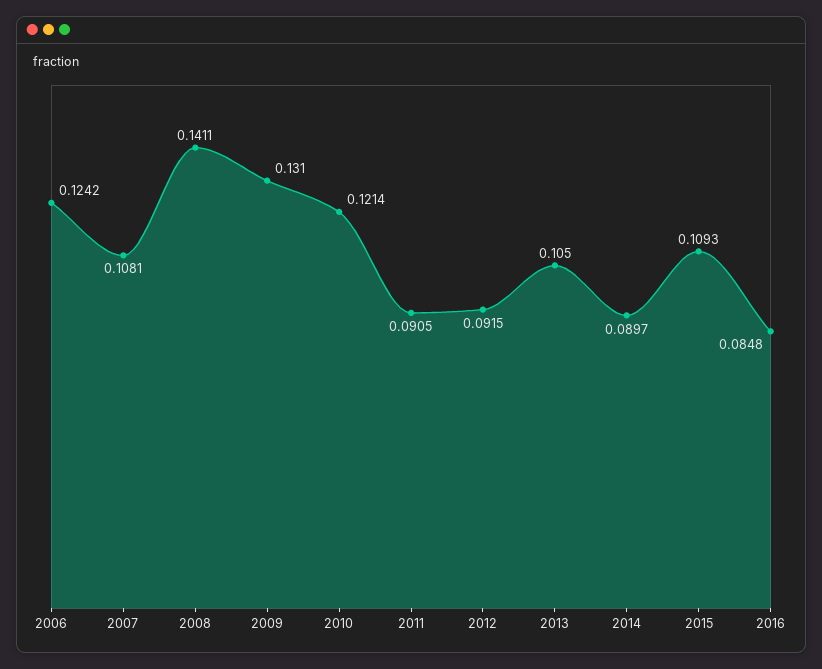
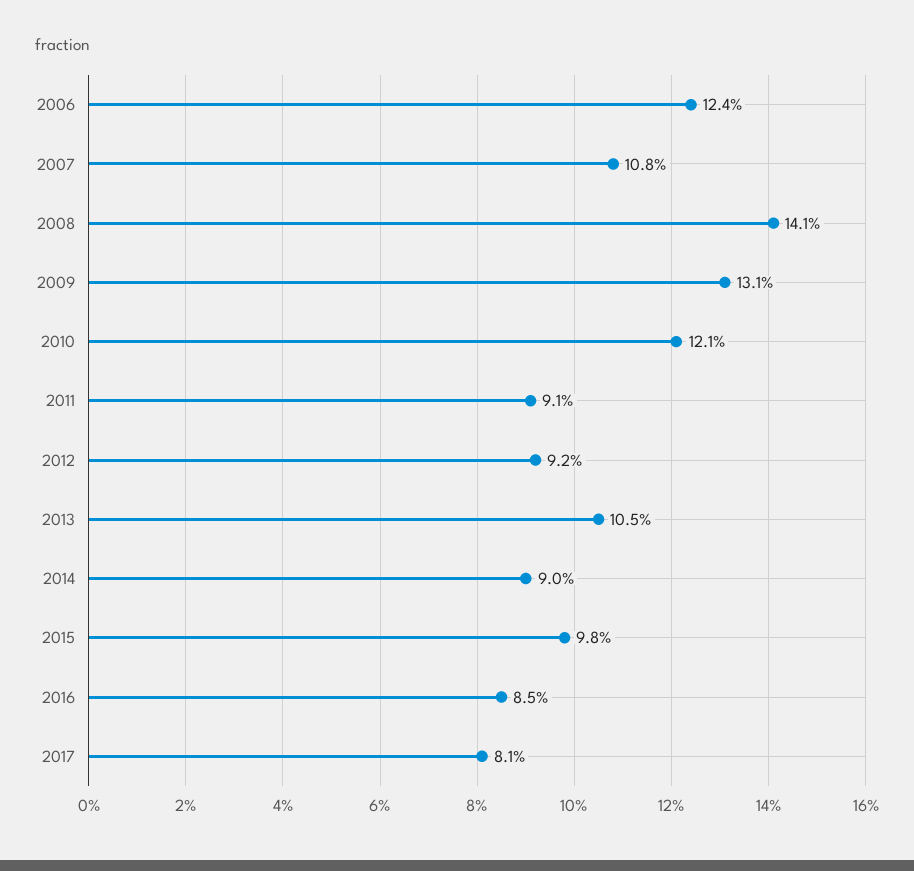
2015: 0.1093 -> 0.098
2017: none -> 0.081

